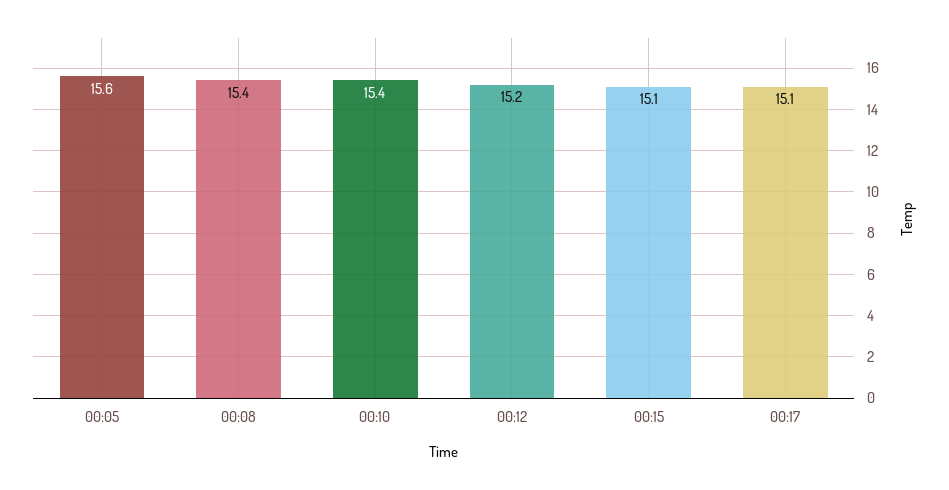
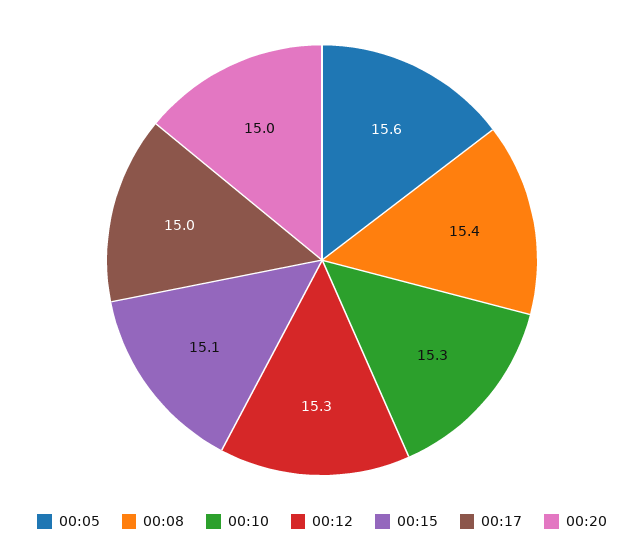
00:10: 15.4 -> 15.3
00:12: 15.2 -> 15.3
00:17: 15.1 -> 15
00:20: none -> 15

